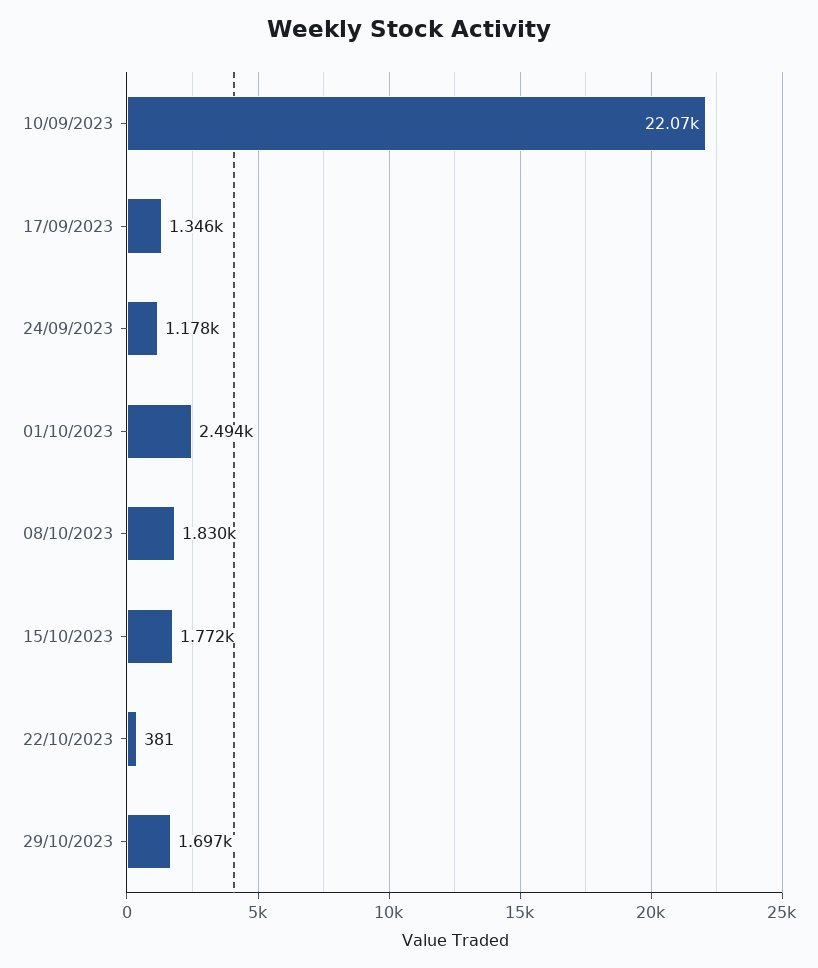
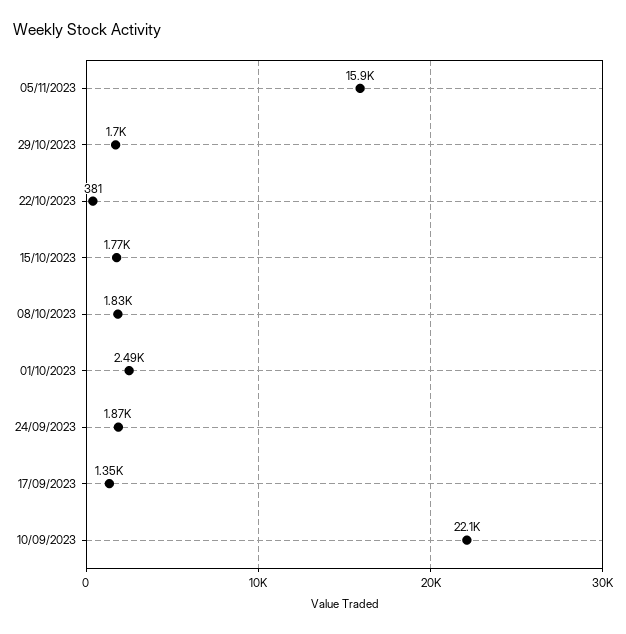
24/09/2023: 1178 -> 1870
05/11/2023: none -> 15900

